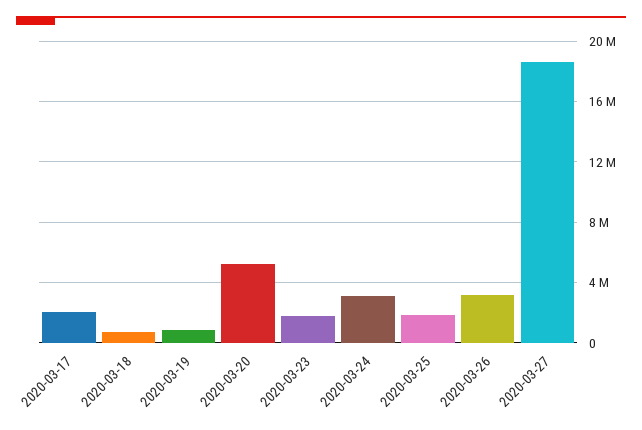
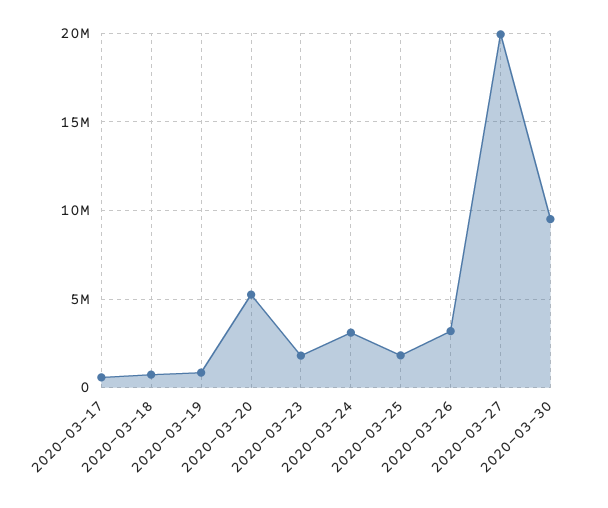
2020-03-17: 2000000 -> 500000
2020-03-27: 18500000 -> 20000000
2020-03-30: none -> 9500000

